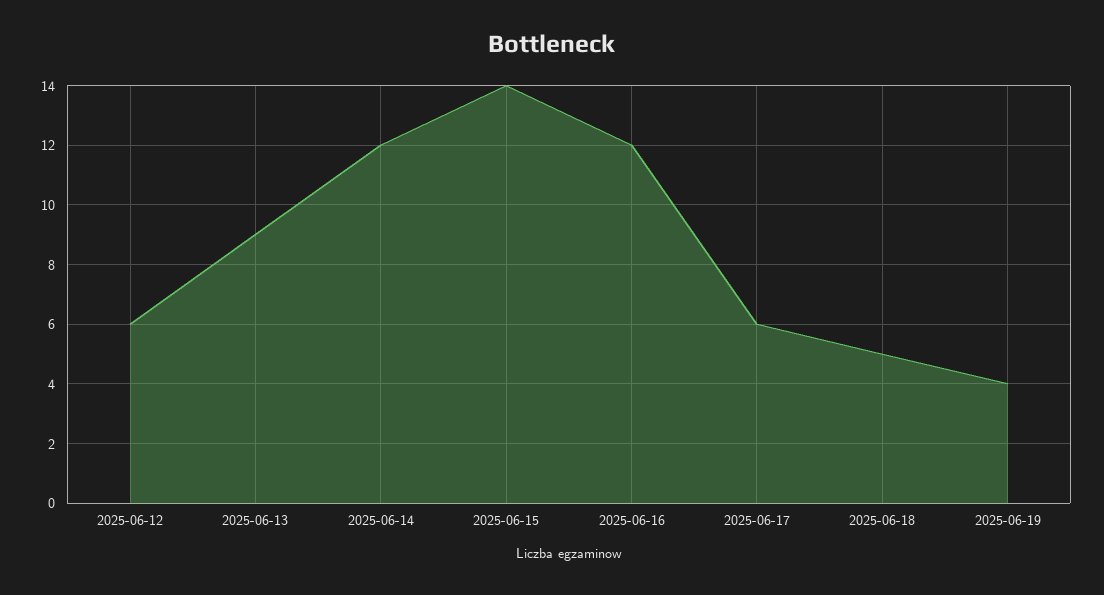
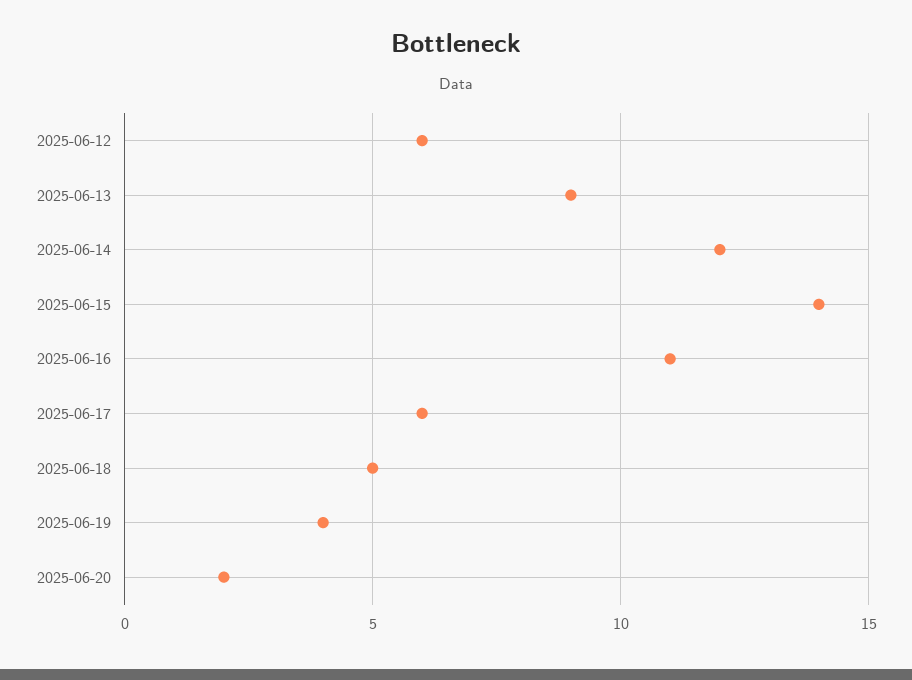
2025-06-16: 12 -> 11
2025-06-20: none -> 2

